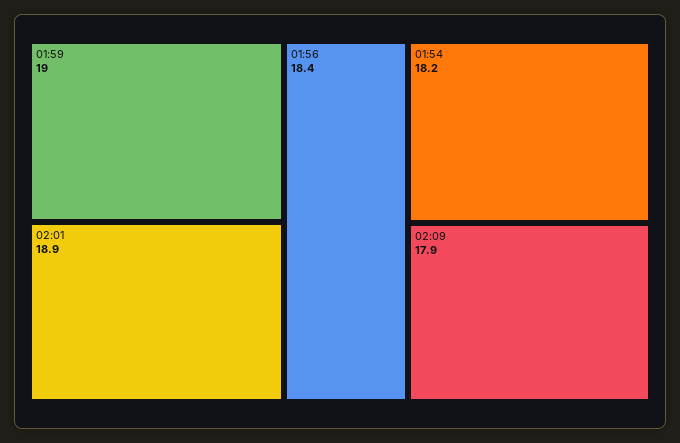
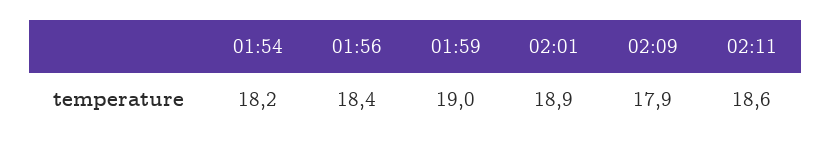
02:11: none -> 18.6

